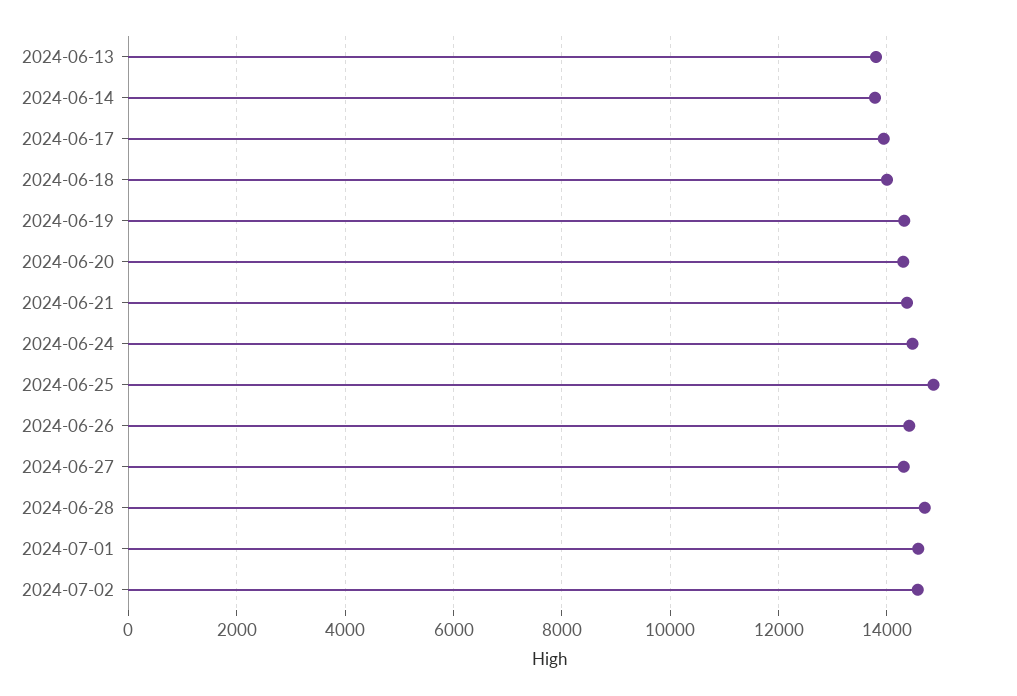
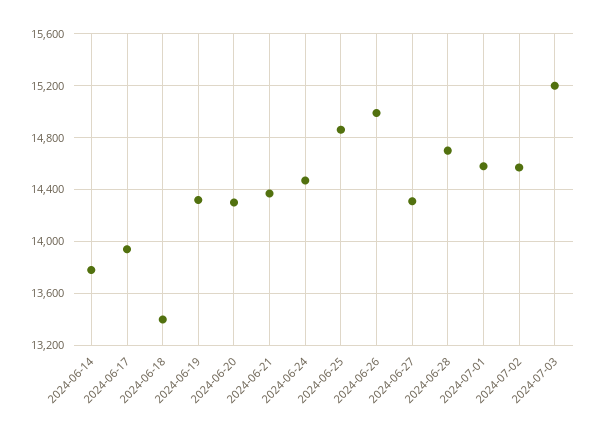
2024-06-13: 13800 -> none
2024-06-18: 14000 -> 13400
2024-06-26: 14400 -> 15000
2024-07-03: none -> 15200

